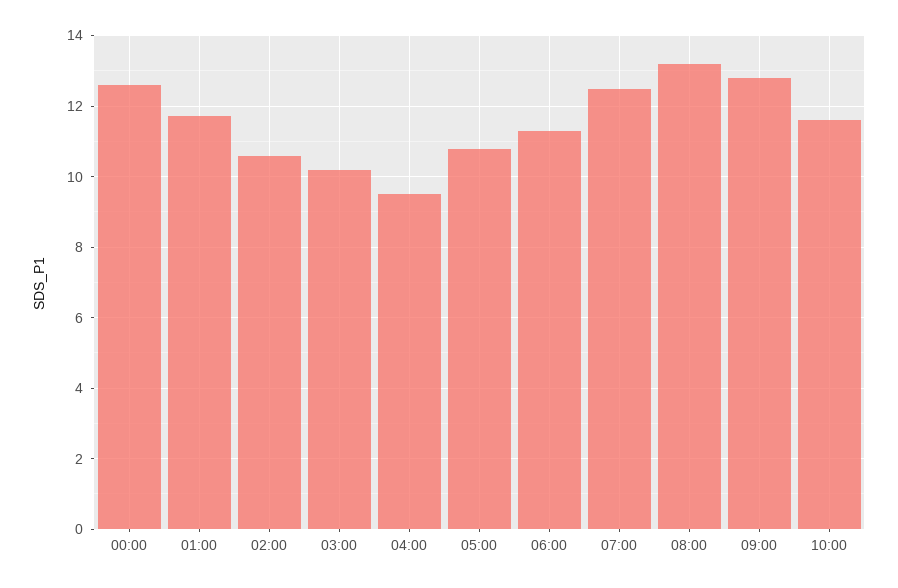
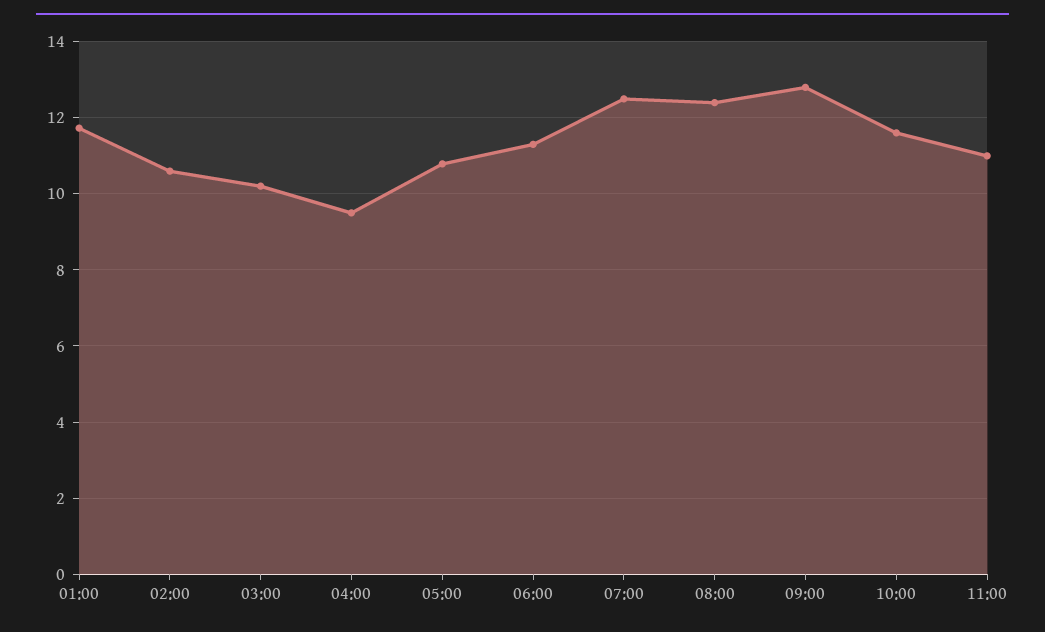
00:00: 12.6 -> none
08:00: 13.2 -> 12.4
11:00: none -> 11

